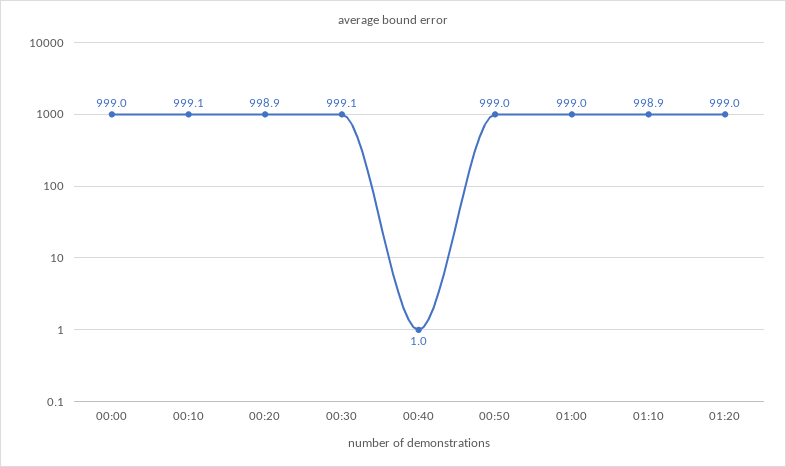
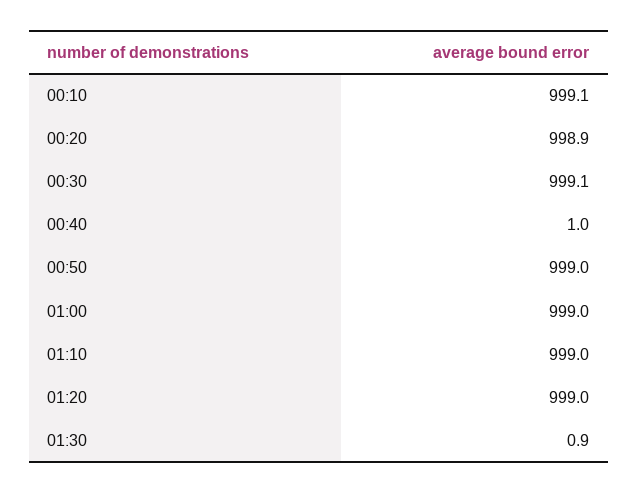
00:00: 999 -> none
01:10: 998.9 -> 999
01:30: none -> 0.9

